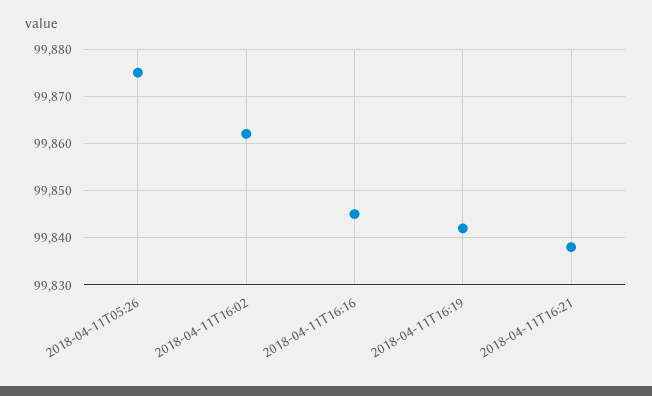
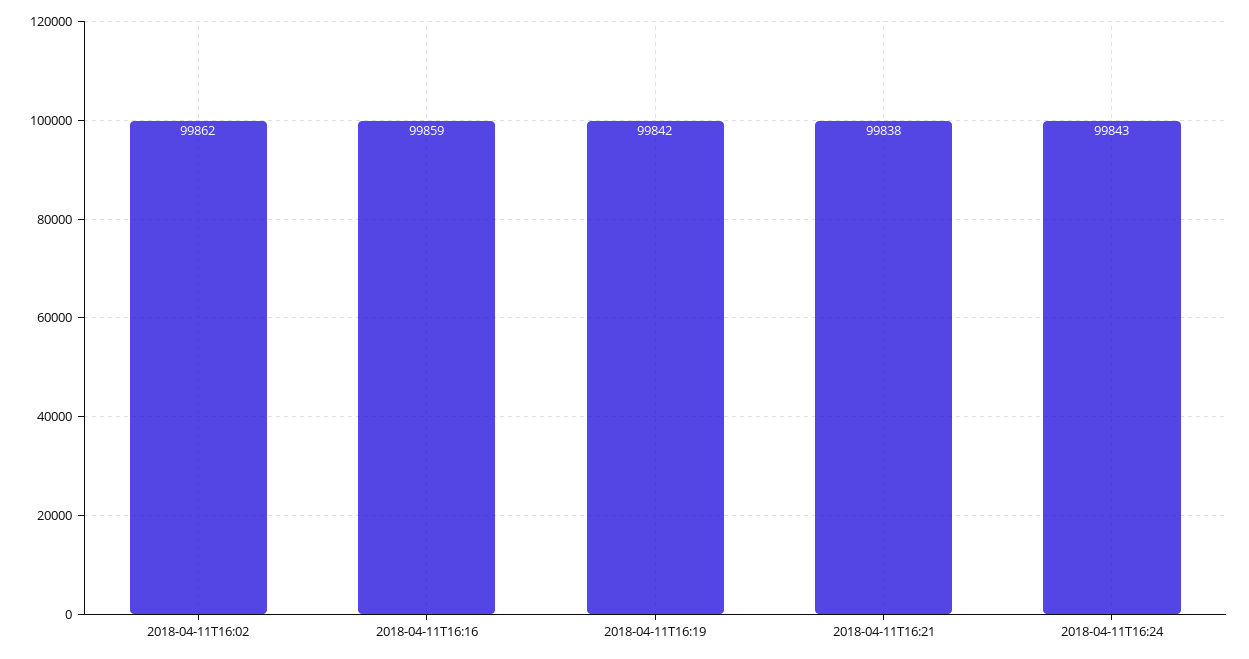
2018-04-11T05:26: 99875 -> none
2018-04-11T16:16: 99845 -> 99859
2018-04-11T16:24: none -> 99843

